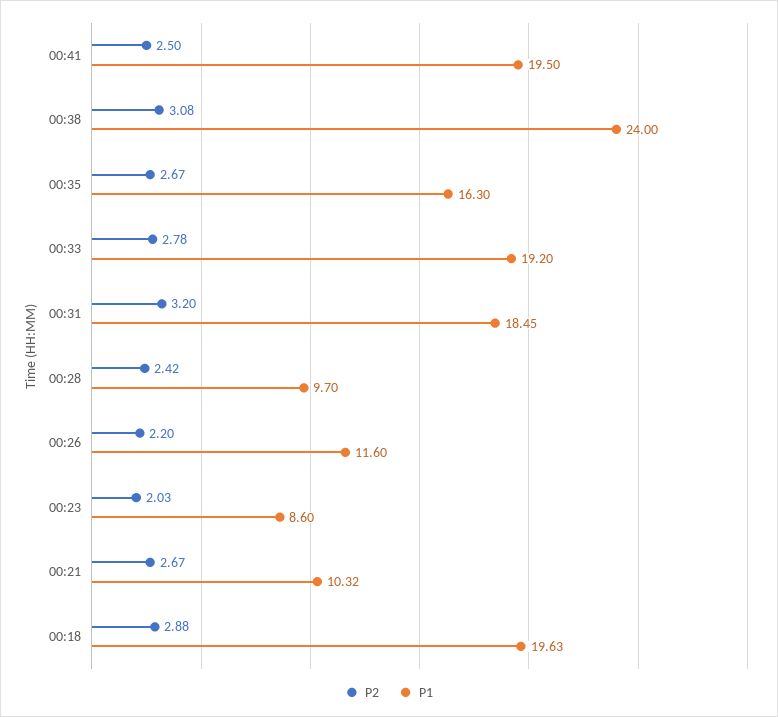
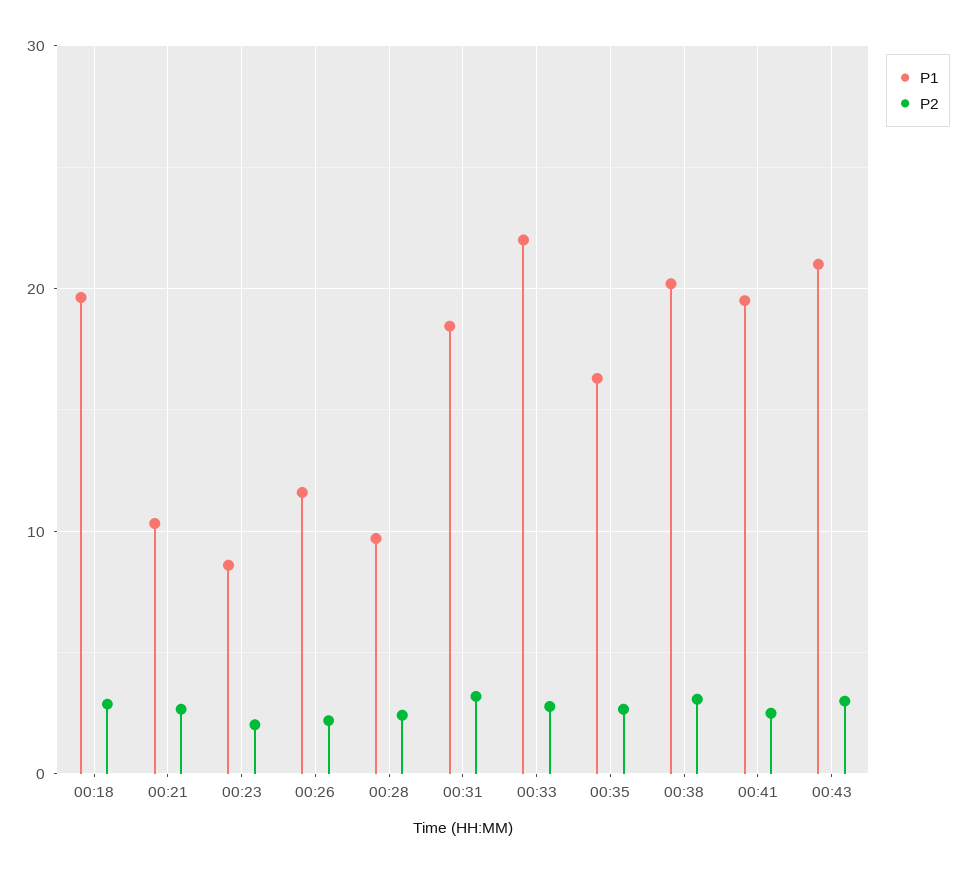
P1, 00:38: 24 -> 20
P1, 00:33: 19.2 -> 22
P1, 00:43: none -> 21
P2, 00:43: none -> 3

